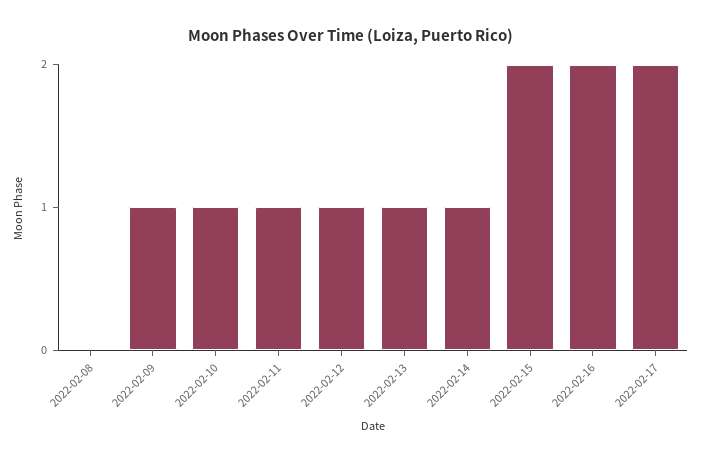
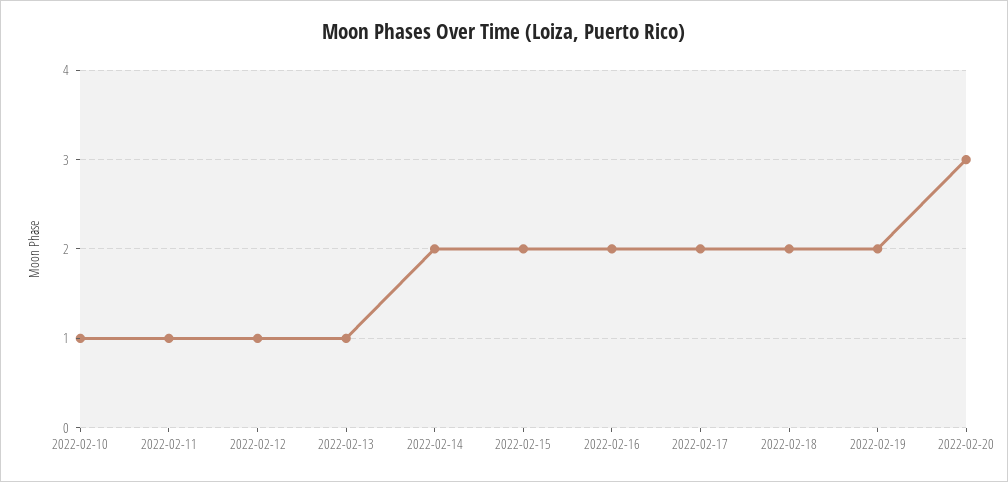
2022-02-08: 0 -> none
2022-02-09: 1 -> none
2022-02-14: 1 -> 2
2022-02-18: none -> 2
2022-02-19: none -> 2
2022-02-20: none -> 3

